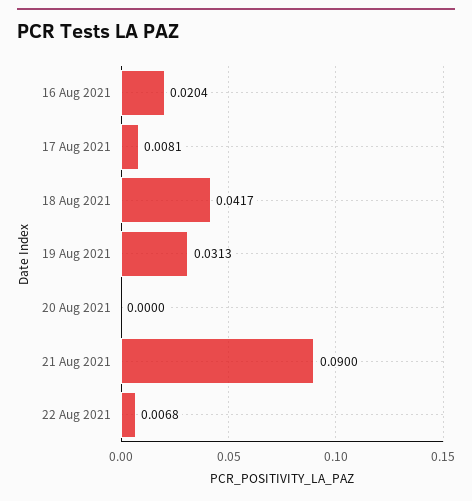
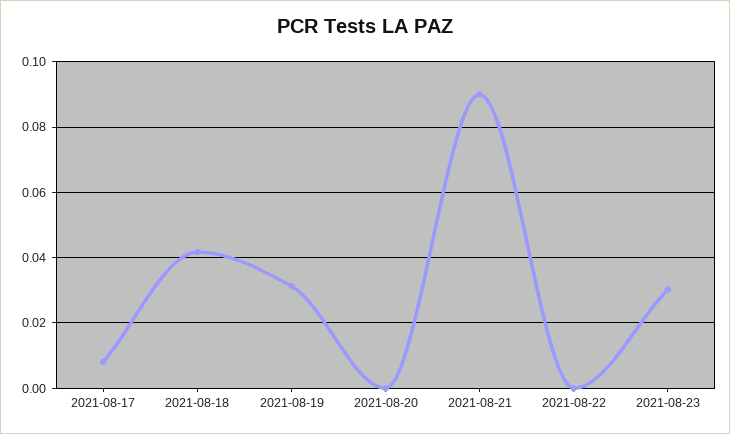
16 Aug 2021: 0.0204 -> none
22 Aug 2021: 0.0068 -> 0
2021-08-23: none -> 0.03

